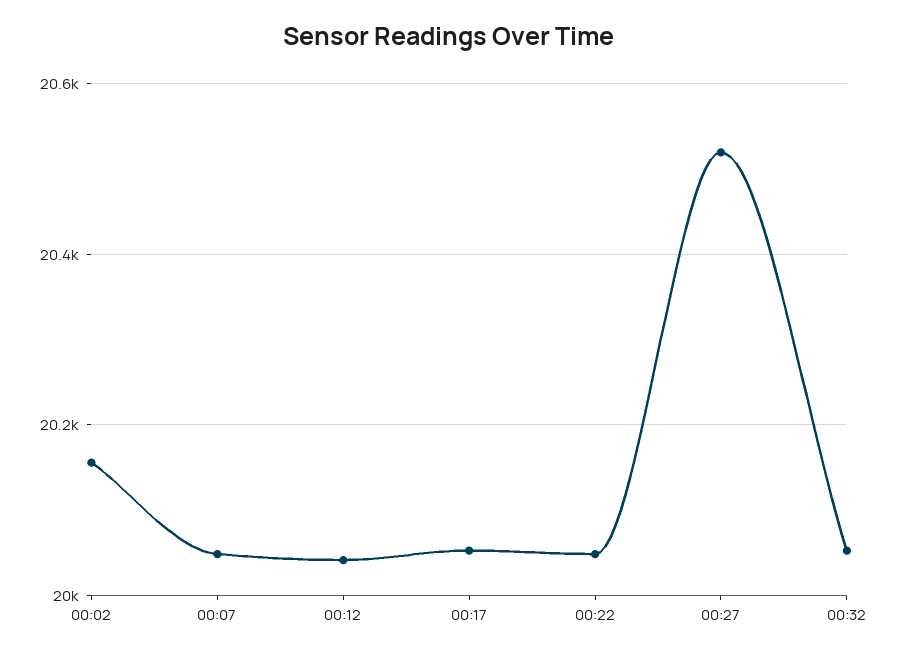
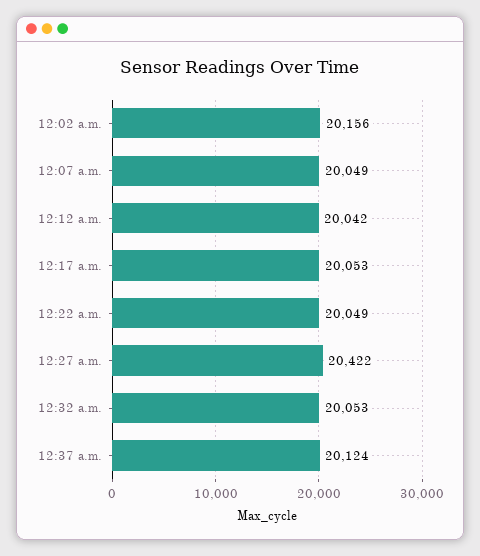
00:27: 20520 -> 20422
12:37 a.m.: none -> 20124

